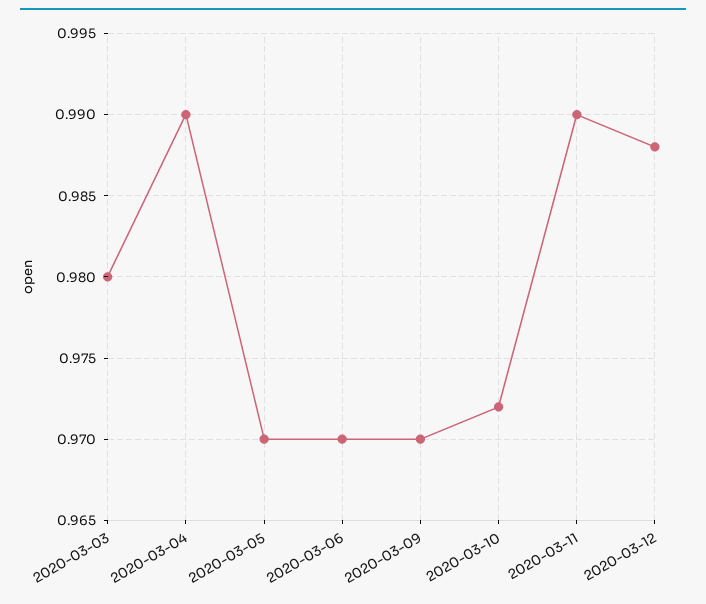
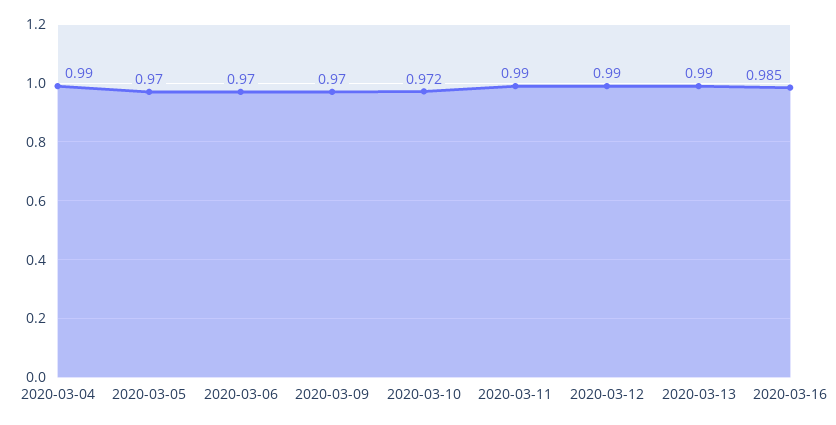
2020-03-03: 0.98 -> none
2020-03-12: 0.988 -> 0.99
2020-03-13: none -> 0.99
2020-03-16: none -> 0.985

